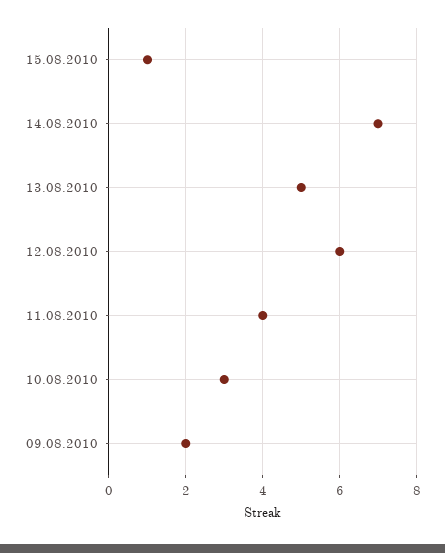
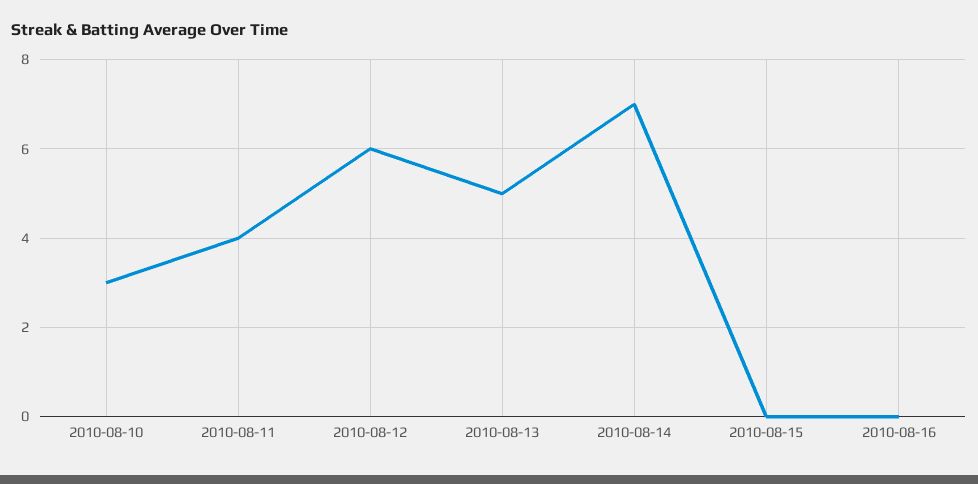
15.08.2010: 1 -> 0
09.08.2010: 2 -> none
2010-08-16: none -> 0

